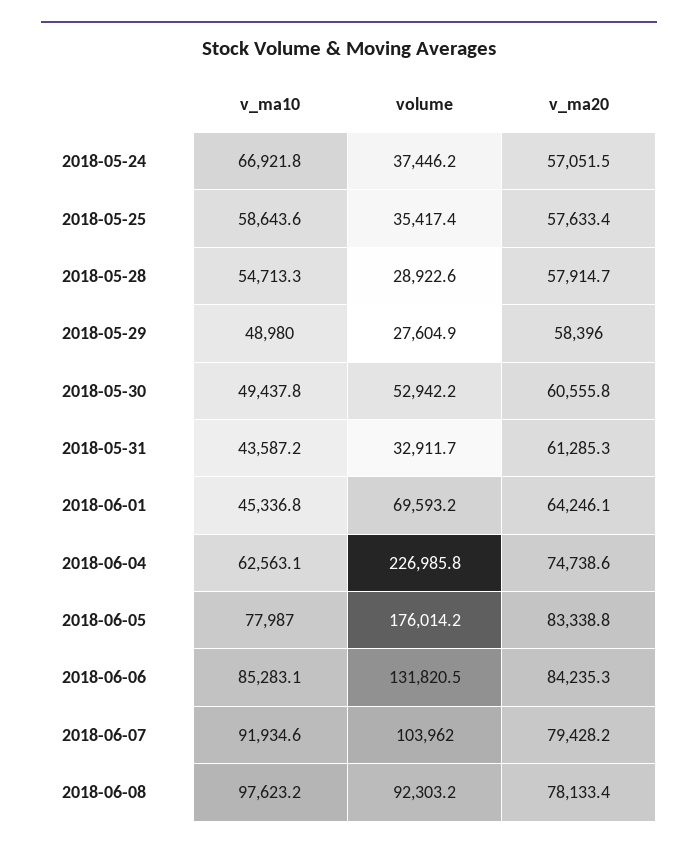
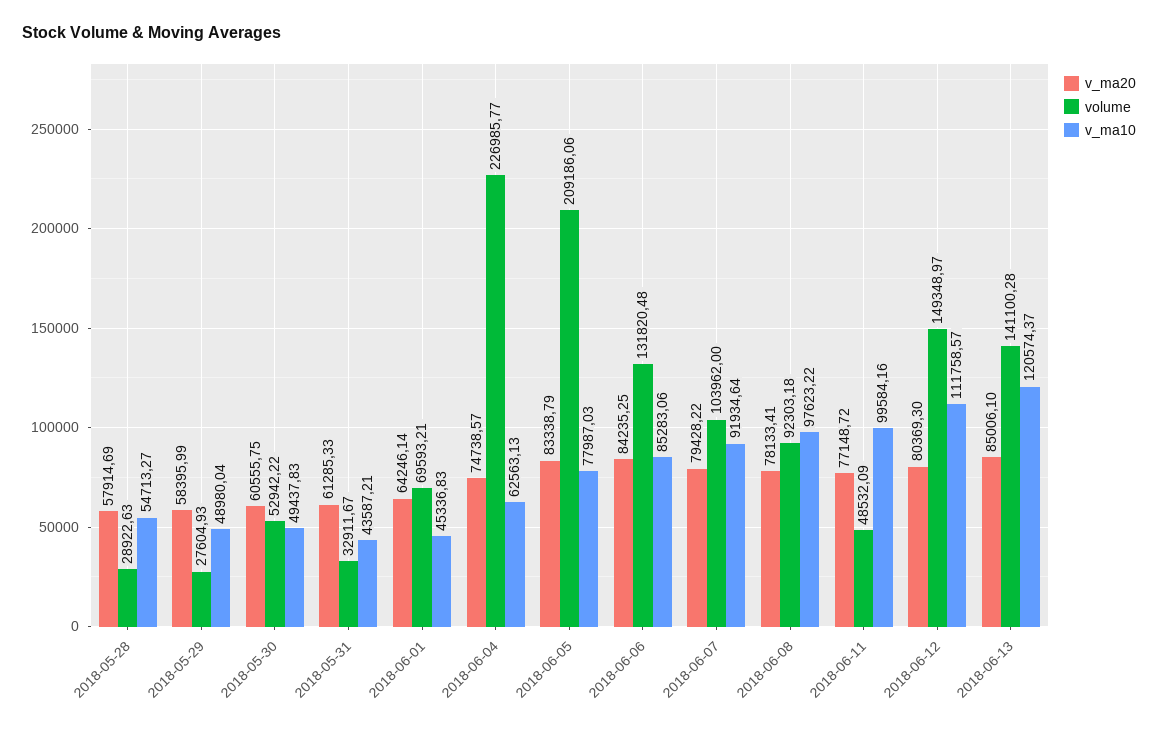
v_ma10, 2018-05-24: 66921.8 -> none
volume, 2018-05-24: 37446.2 -> none
v_ma20, 2018-05-24: 57051.5 -> none
v_ma10, 2018-05-25: 58643.6 -> none
volume, 2018-05-25: 35417.4 -> none
v_ma20, 2018-05-25: 57633.4 -> none
volume, 2018-06-05: 176014.2 -> 209186.06
v_ma20, 2018-06-11: none -> 77148.72
volume, 2018-06-11: none -> 48532.09
v_ma10, 2018-06-11: none -> 99584.16
v_ma20, 2018-06-12: none -> 80369.3
volume, 2018-06-12: none -> 149348.97
v_ma10, 2018-06-12: none -> 111758.57
v_ma20, 2018-06-13: none -> 85006.1
volume, 2018-06-13: none -> 141100.28
v_ma10, 2018-06-13: none -> 120574.37

